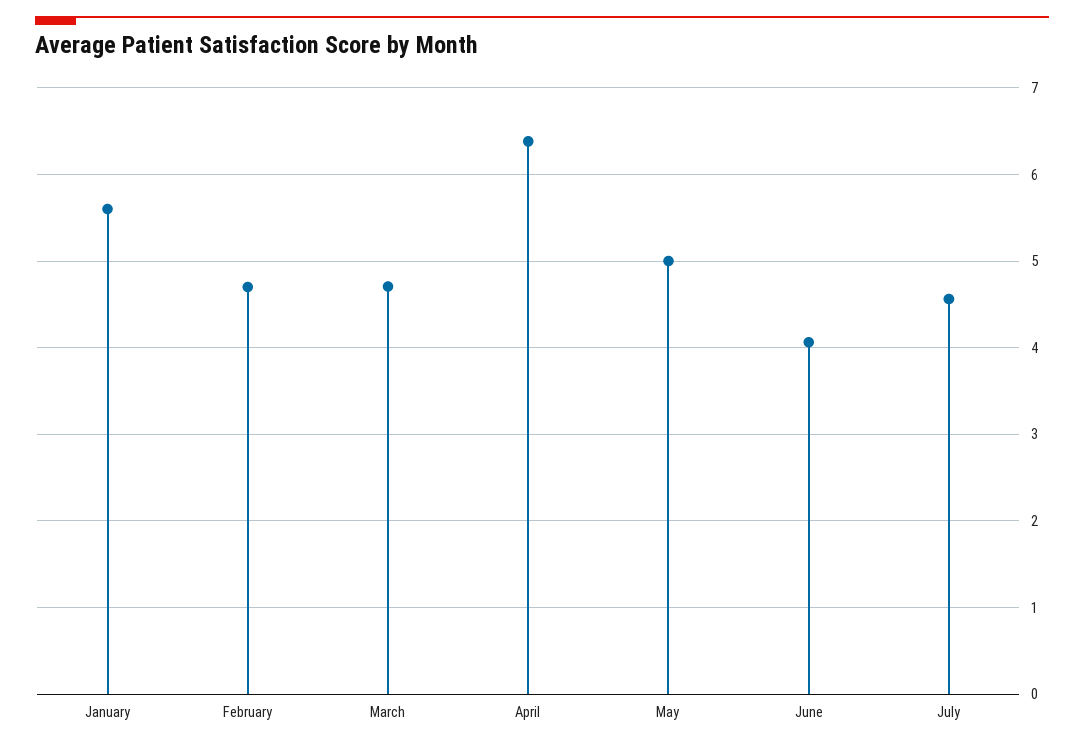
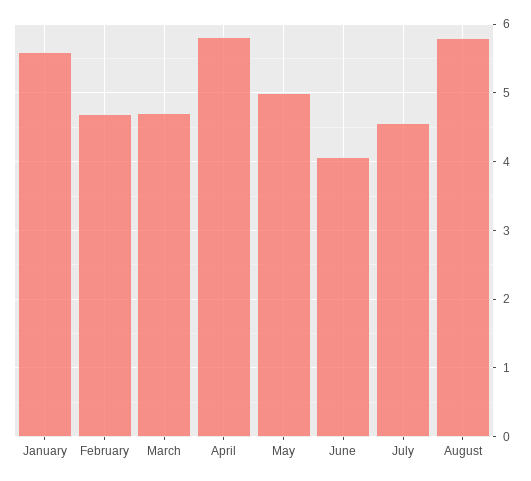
April: 6.4 -> 5.8
August: none -> 5.8

